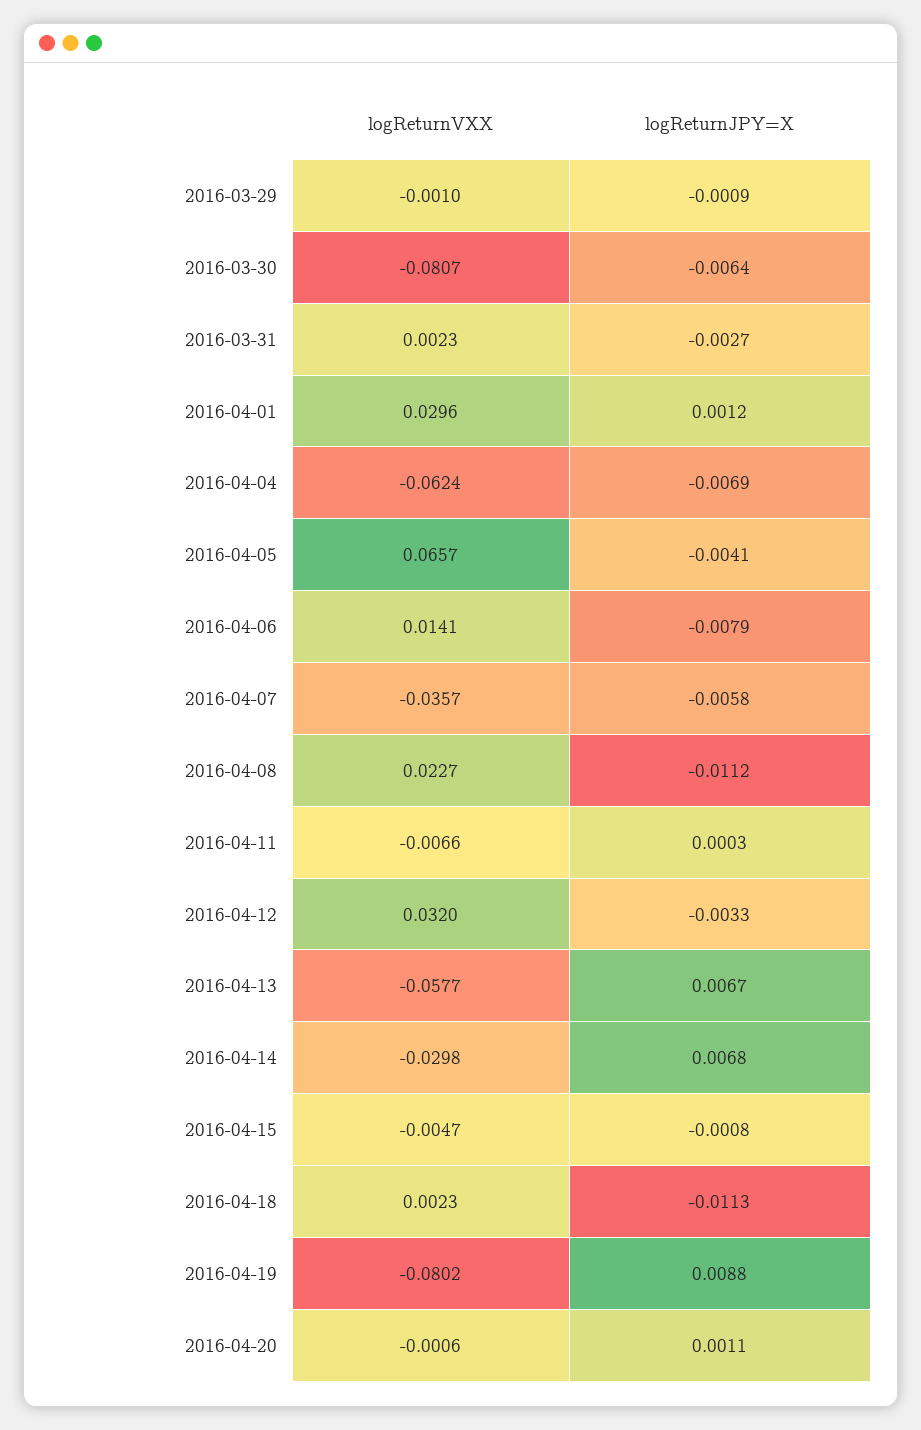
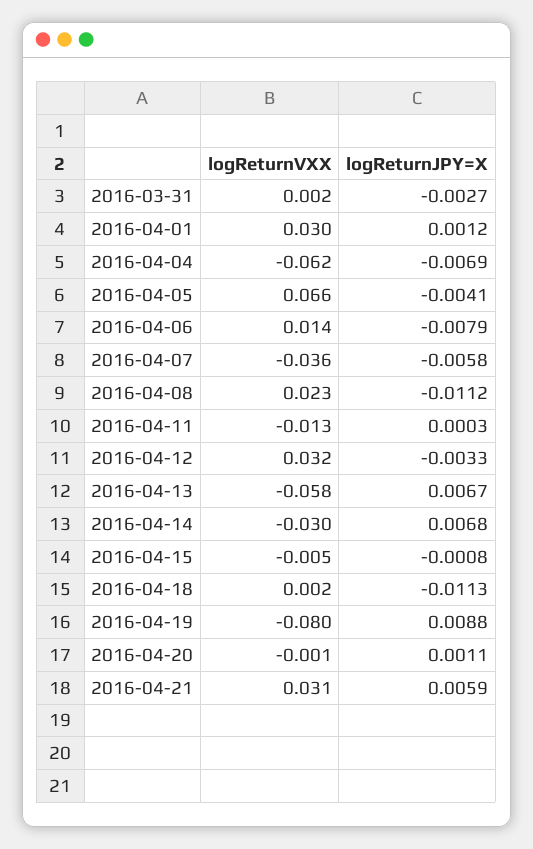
logReturnVXX, 2016-03-29: -0.001 -> none
logReturnJPY=X, 2016-03-29: -0.0009 -> none
logReturnVXX, 2016-03-30: -0.0807 -> none
logReturnJPY=X, 2016-03-30: -0.0064 -> none
logReturnVXX, 2016-04-11: -0.0066 -> -0.013
logReturnVXX, 2016-04-21: none -> 0.031
logReturnJPY=X, 2016-04-21: none -> 0.0059

